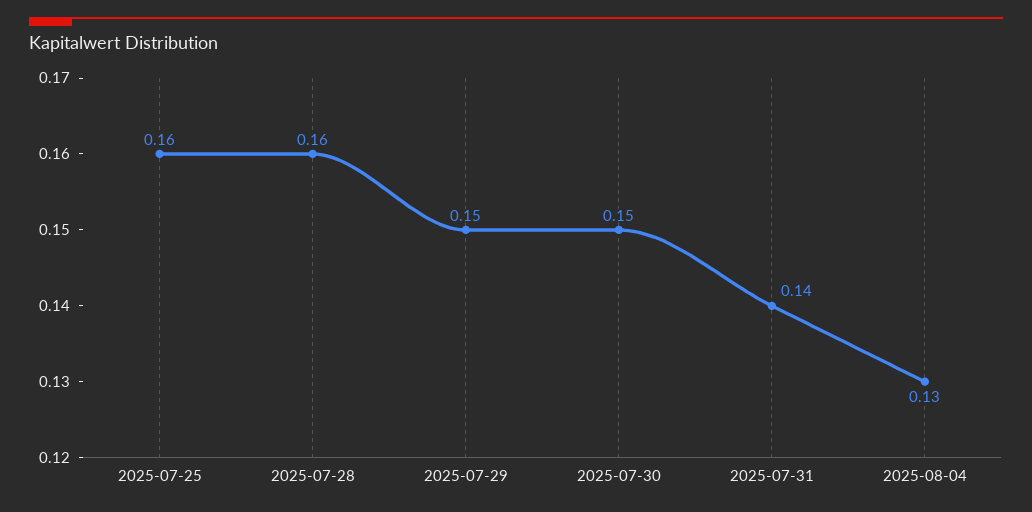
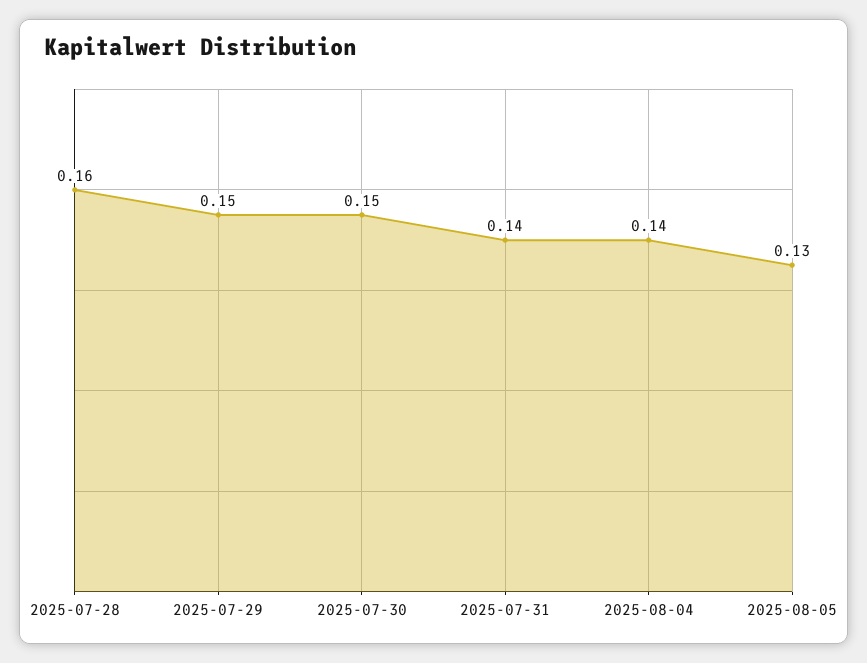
2025-07-25: 0.16 -> none
2025-08-04: 0.13 -> 0.14
2025-08-05: none -> 0.13

